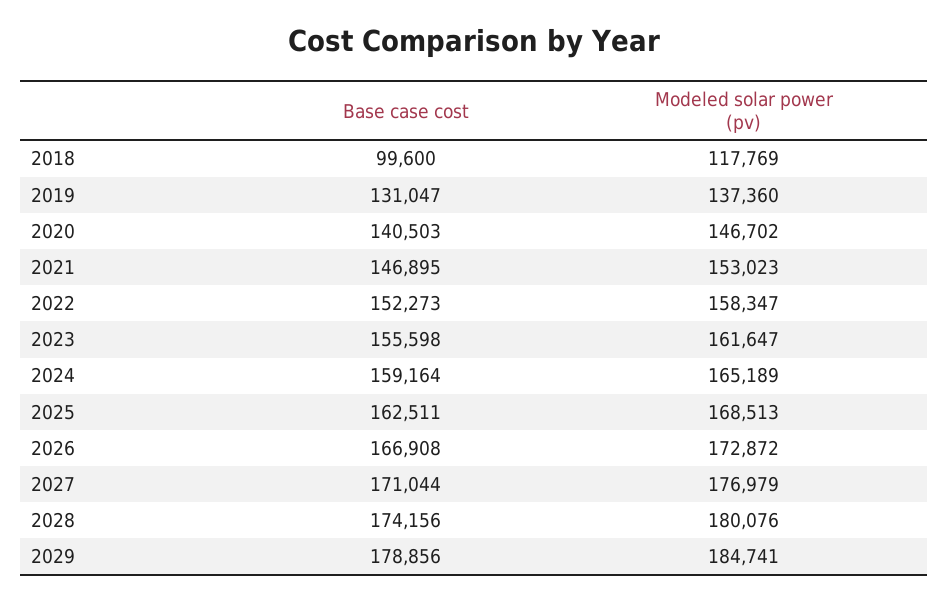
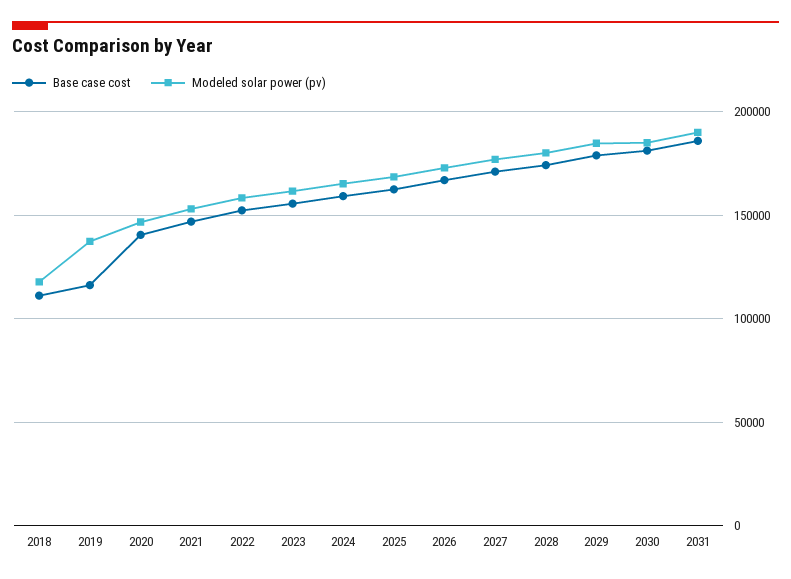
Base case cost, 2018: 99600 -> 110000
Base case cost, 2019: 131047 -> 115000
Base case cost, 2030: none -> 180000
Modeled solar power (pv), 2030: none -> 185000
Base case cost, 2031: none -> 185000
Modeled solar power (pv), 2031: none -> 190000

